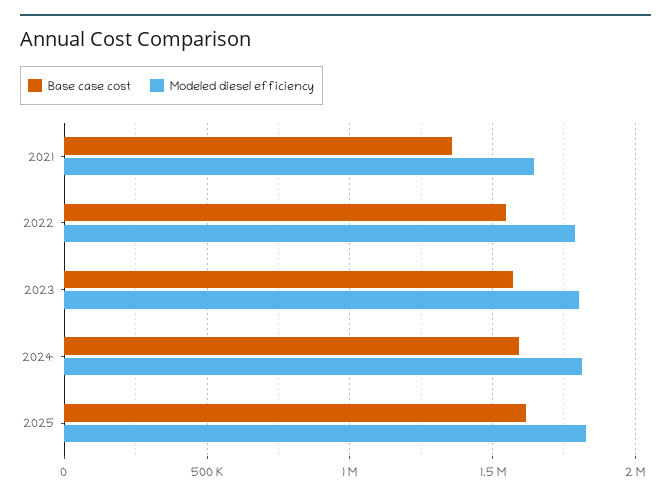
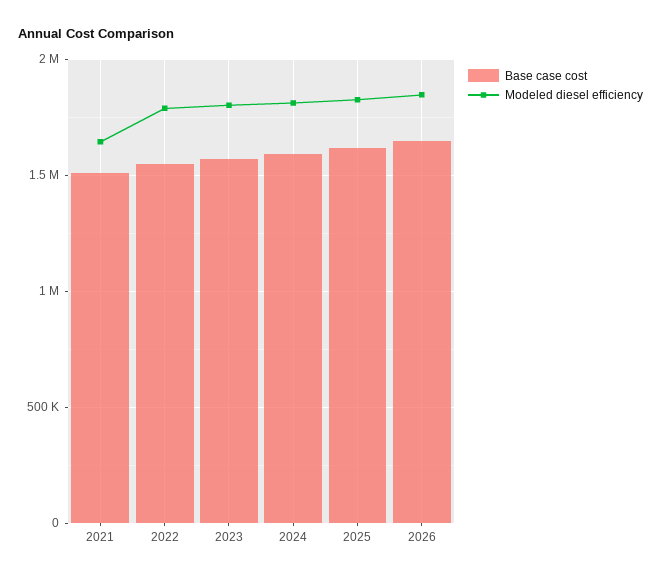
Base case cost, 2021: 1350000 -> 1500000
Base case cost, 2026: none -> 1650000
Modeled diesel efficiency, 2026: none -> 1850000

